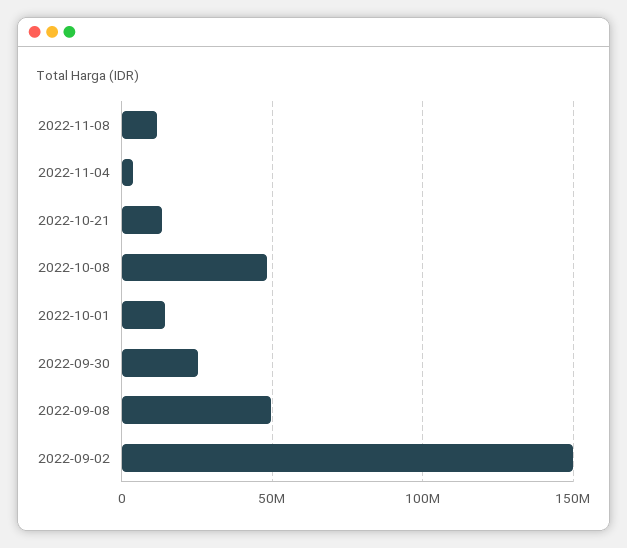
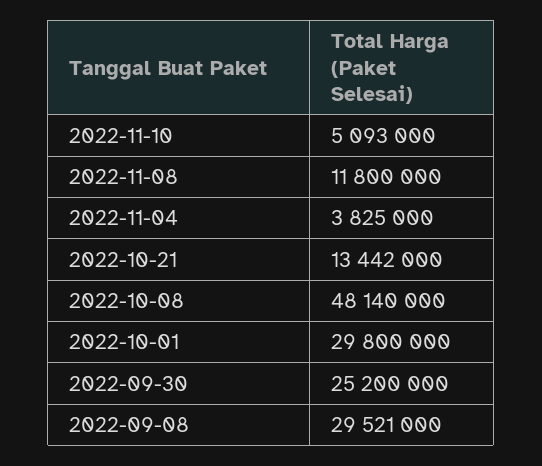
2022-10-01: 15000000 -> 29800000
2022-09-08: 50000000 -> 29521000
2022-09-02: 150000000 -> none
2022-11-10: none -> 5093000

